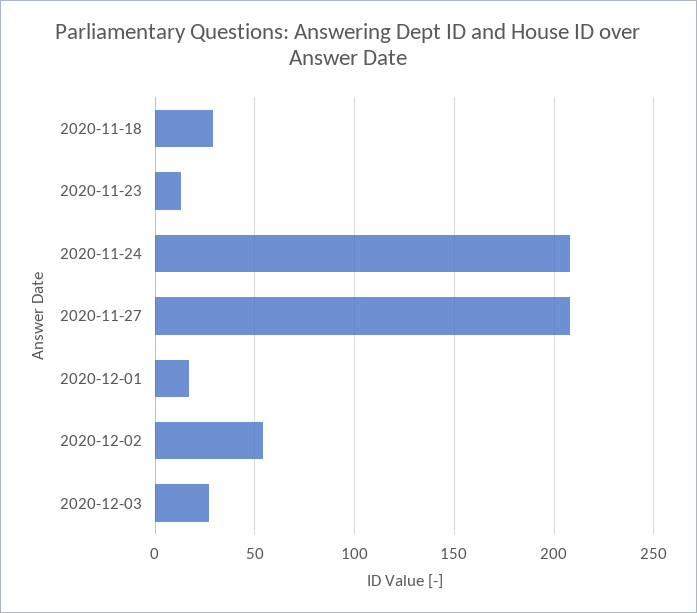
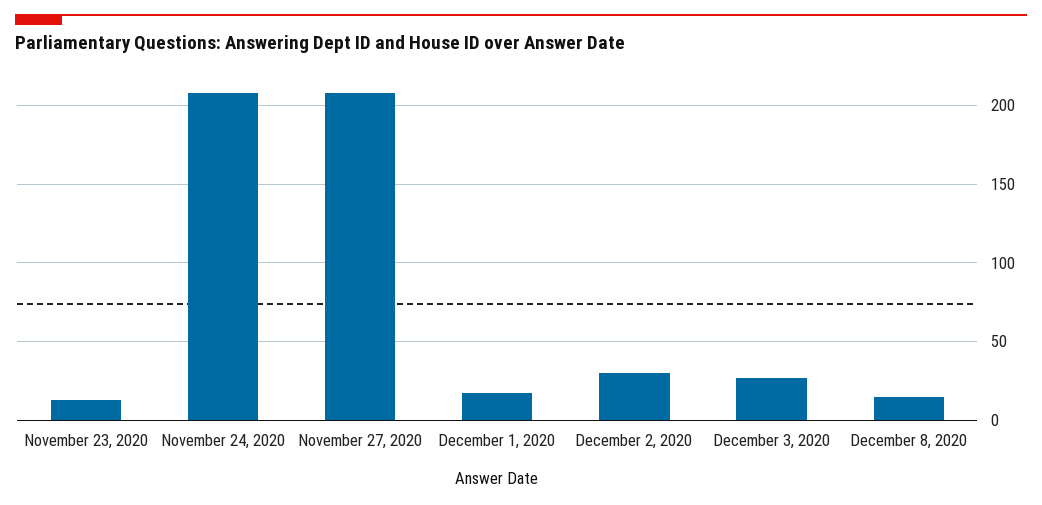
2020-11-18: 30 -> none
2020-12-02: 55 -> 30
December 8, 2020: none -> 15

